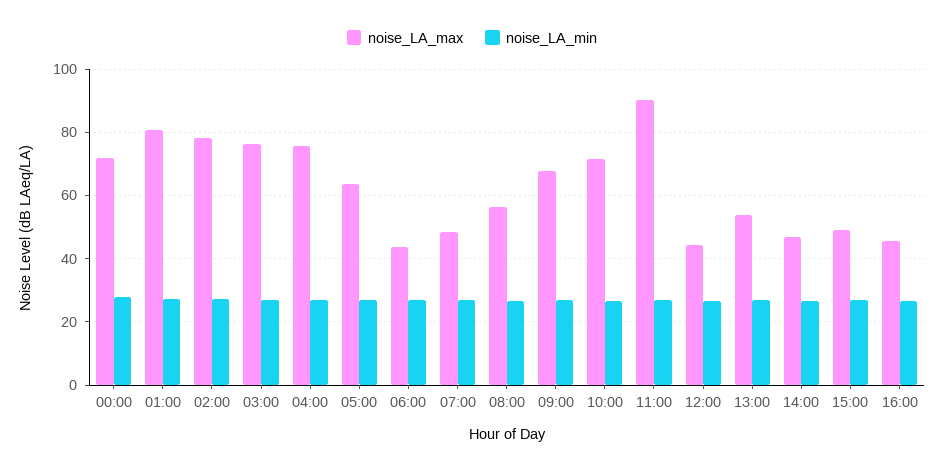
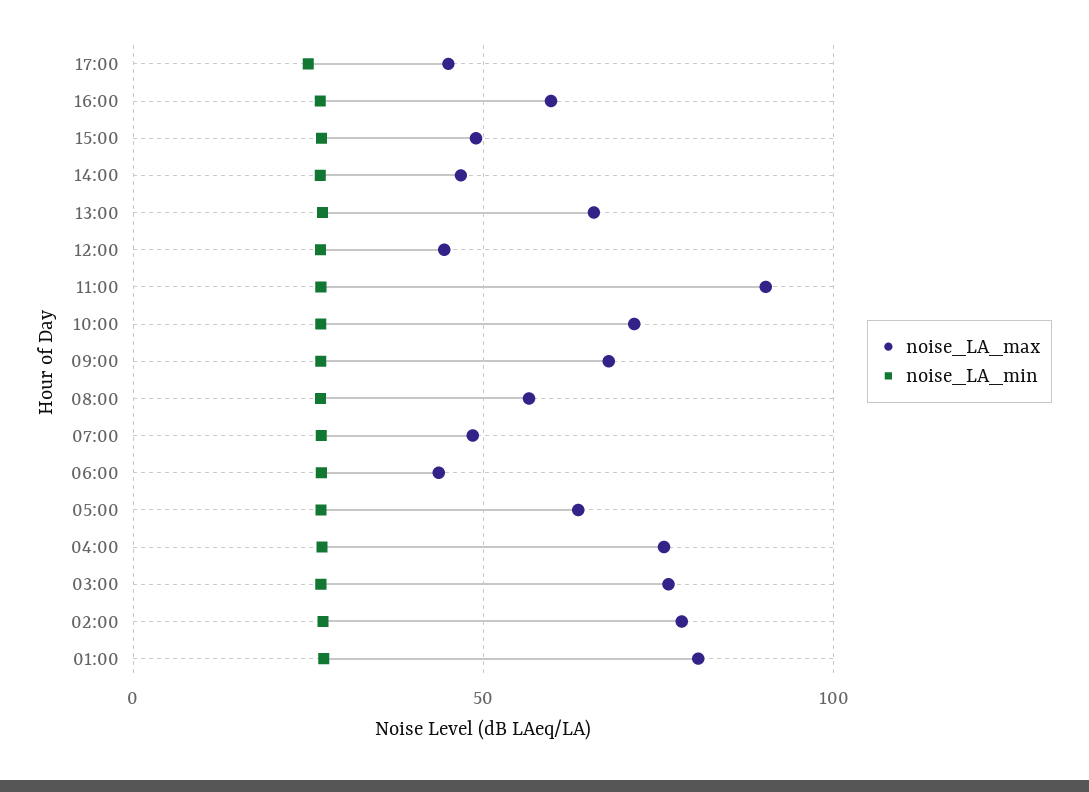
noise_LA_max, 00:00: 72 -> none
noise_LA_min, 00:00: 28 -> none
noise_LA_max, 13:00: 54 -> 65
noise_LA_max, 16:00: 46 -> 60
noise_LA_max, 17:00: none -> 45
noise_LA_min, 17:00: none -> 25

